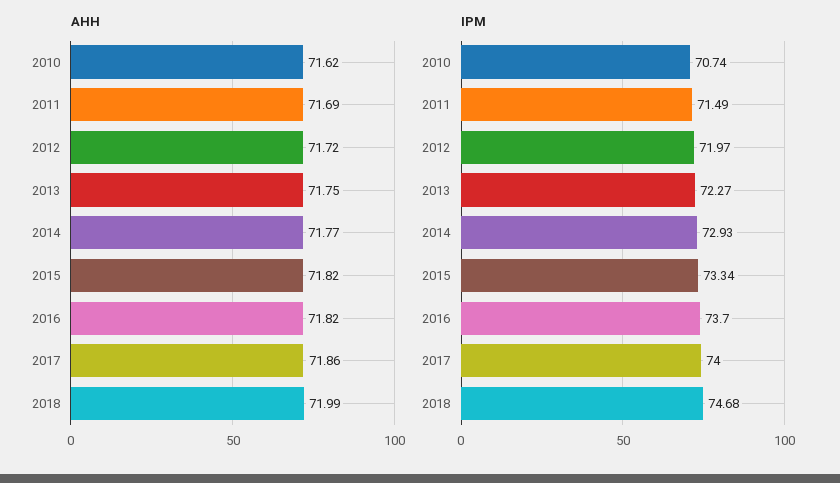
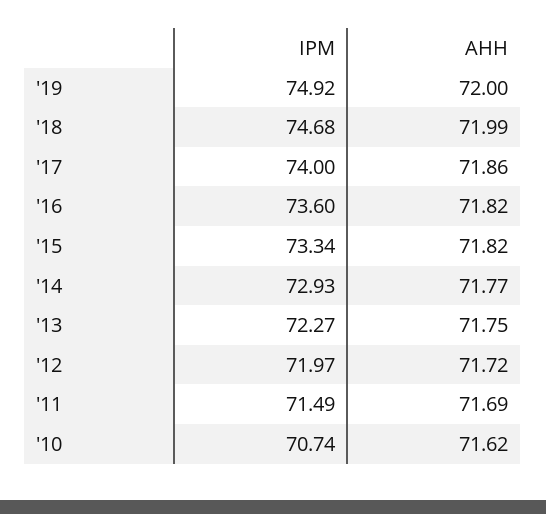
IPM, 2016: 73.7 -> 73.6
IPM, '19: none -> 74.92
AHH, '19: none -> 72

